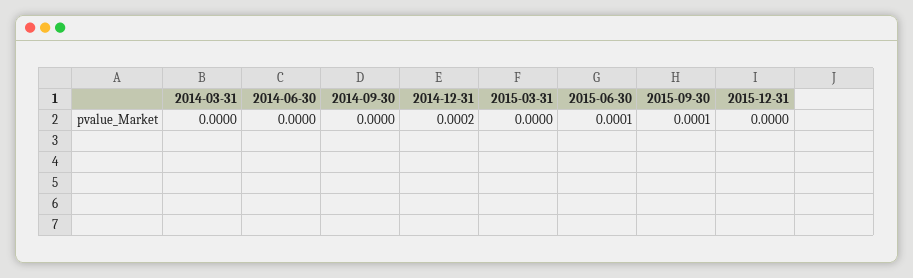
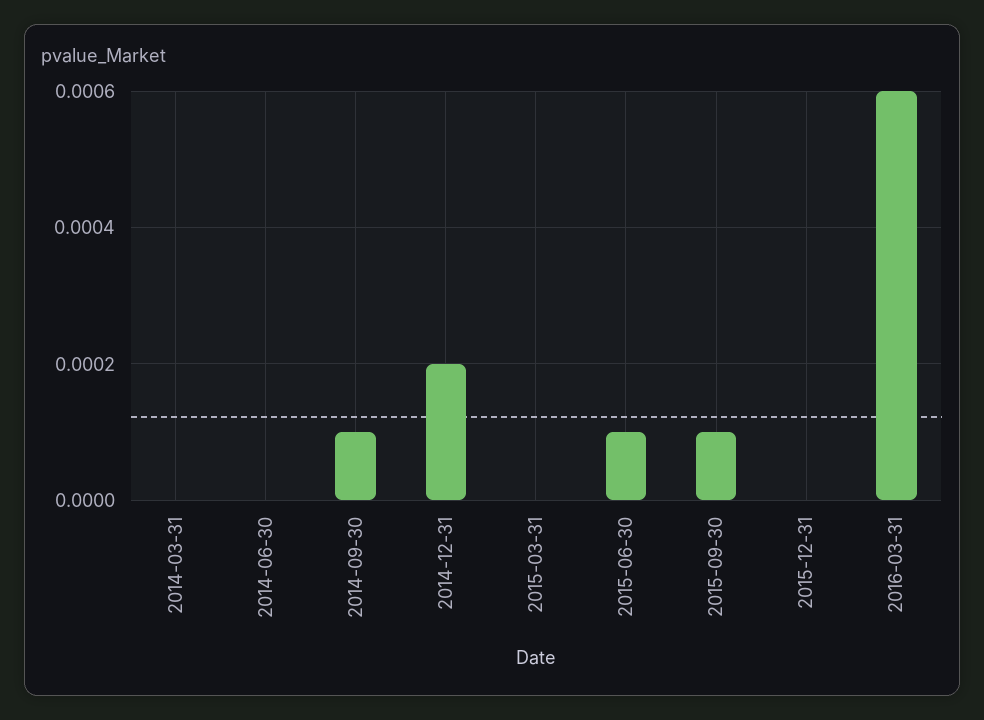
2014-09-30: 0 -> 0.0001
2016-03-31: none -> 0.0006

